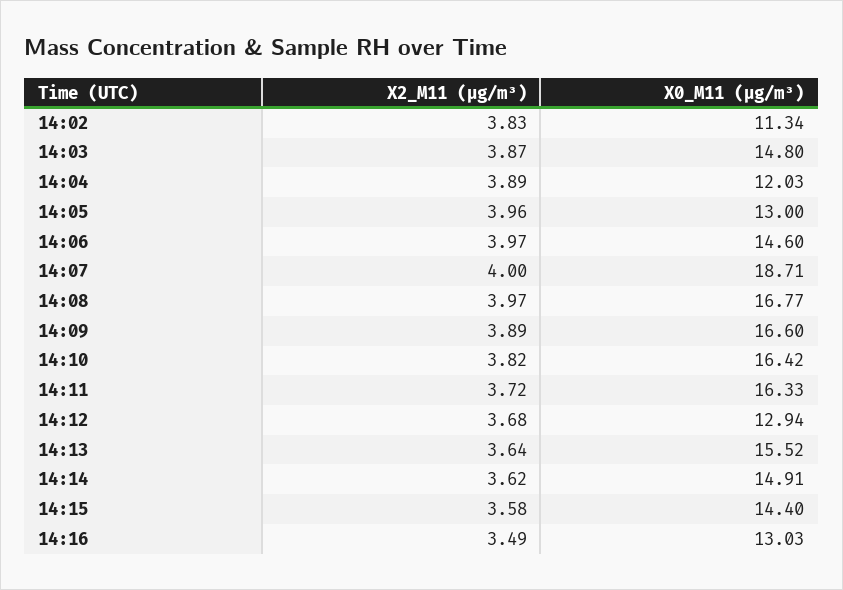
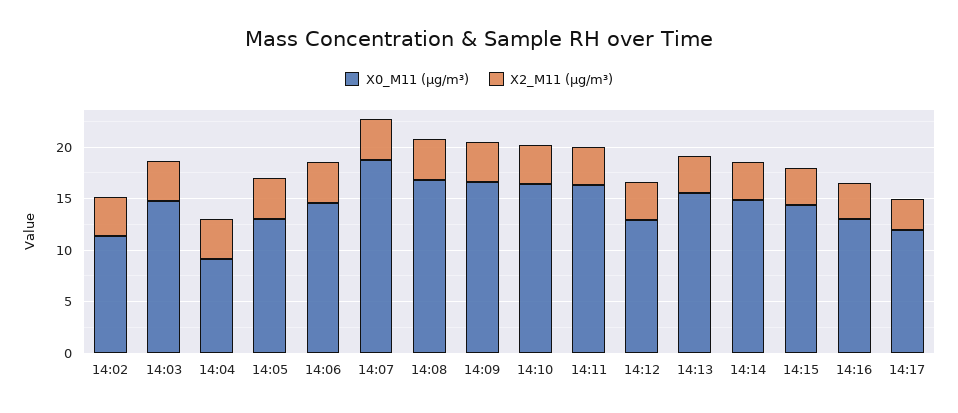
X0_M11 (μg/m³), 14:04: 12.03 -> 9
X0_M11 (μg/m³), 14:17: none -> 12
X2_M11 (μg/m³), 14:17: none -> 3

